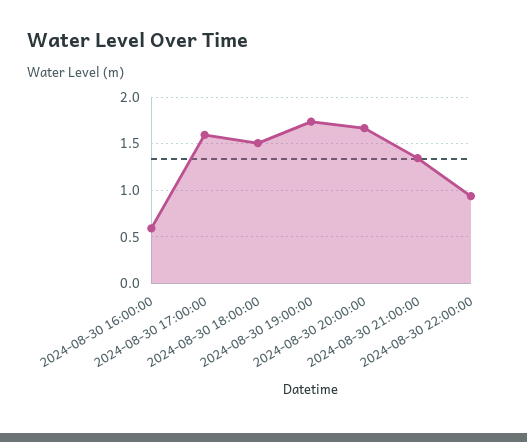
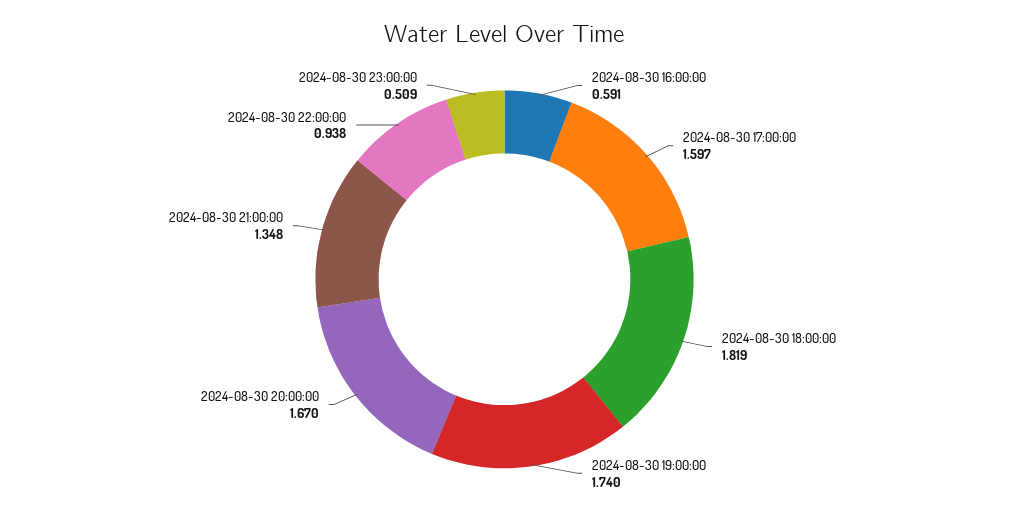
2024-08-30 18:00:00: 1.5 -> 1.819
2024-08-30 23:00:00: none -> 0.509

